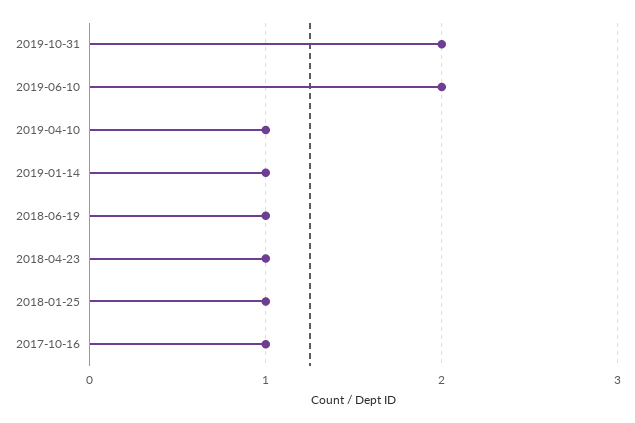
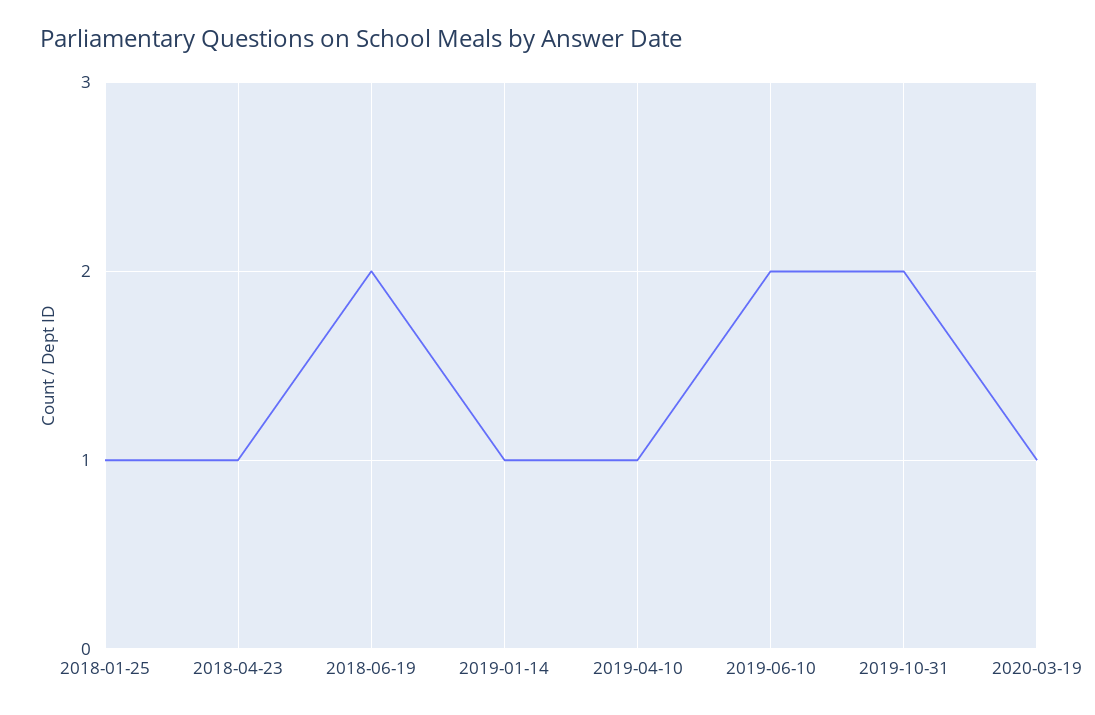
2018-06-19: 1 -> 2
2017-10-16: 1 -> none
2020-03-19: none -> 1

